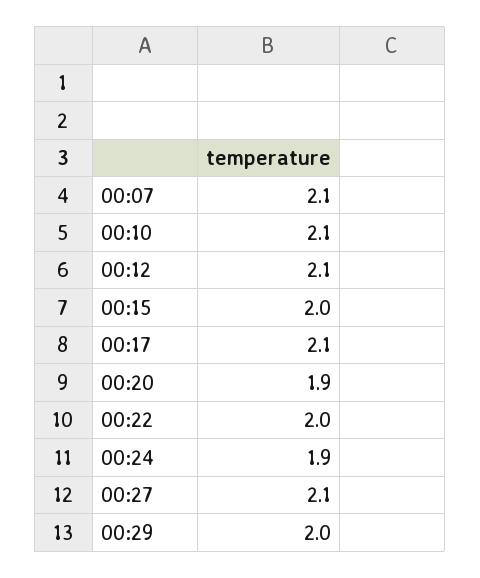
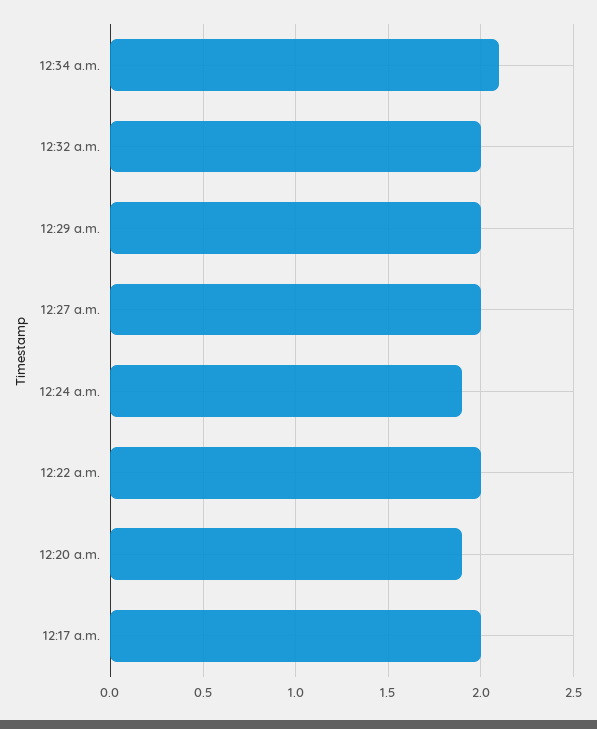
00:07: 2.1 -> none
00:10: 2.1 -> none
00:12: 2.1 -> none
00:15: 2 -> none
00:17: 2.1 -> 2
00:27: 2.1 -> 2
12:34 a.m.: none -> 2.1
12:32 a.m.: none -> 2

